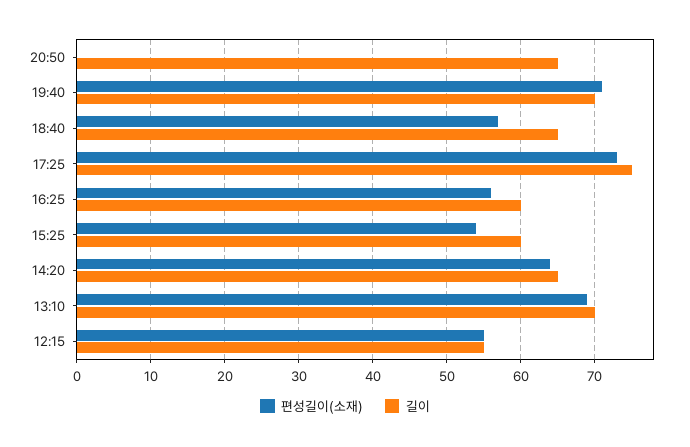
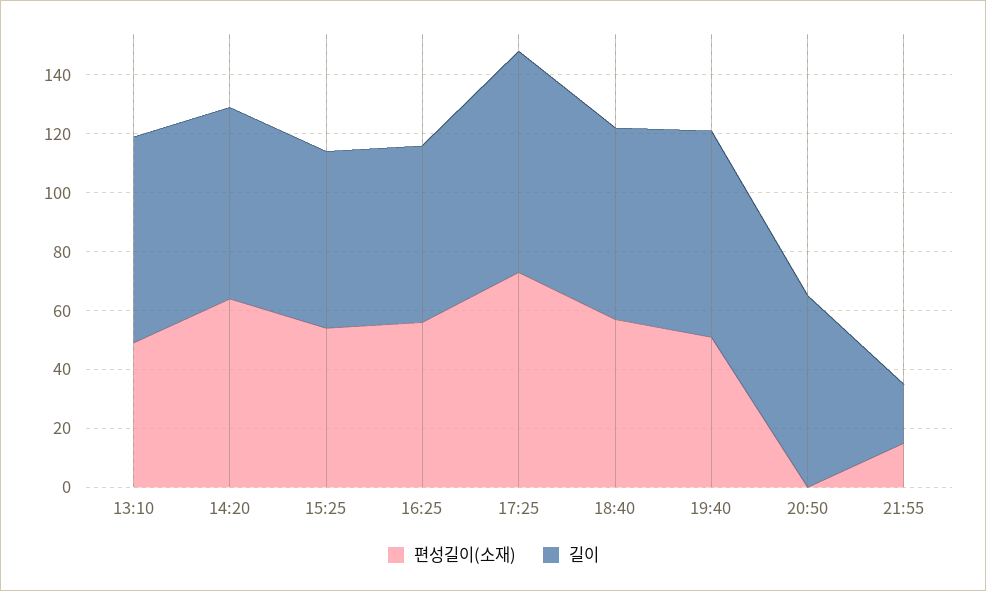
편성길이(소재), 19:40: 71 -> 50
편성길이(소재), 13:10: 69 -> 50
편성길이(소재), 12:15: 55 -> none
길이, 12:15: 55 -> none
편성길이(소재), 21:55: none -> 15
길이, 21:55: none -> 20

